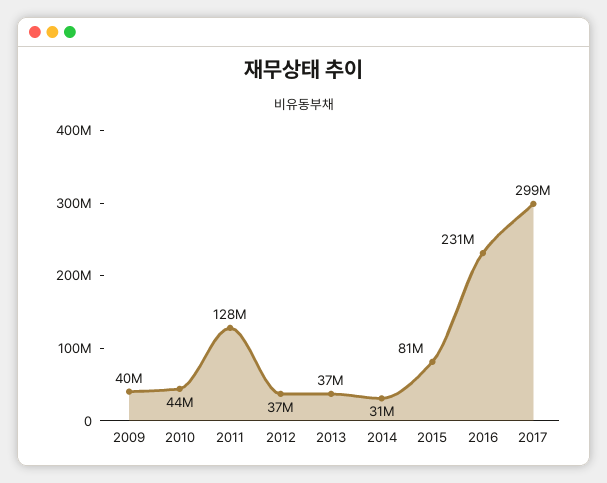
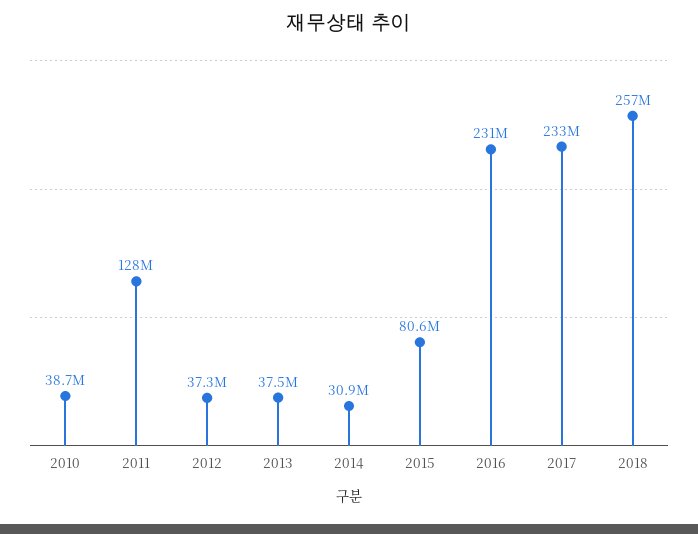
2009: 40000000 -> none
2010: 44000000 -> 38700000
2017: 299000000 -> 233000000
2018: none -> 257000000

